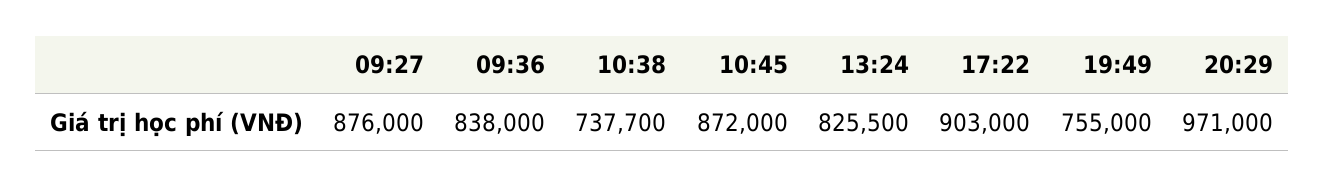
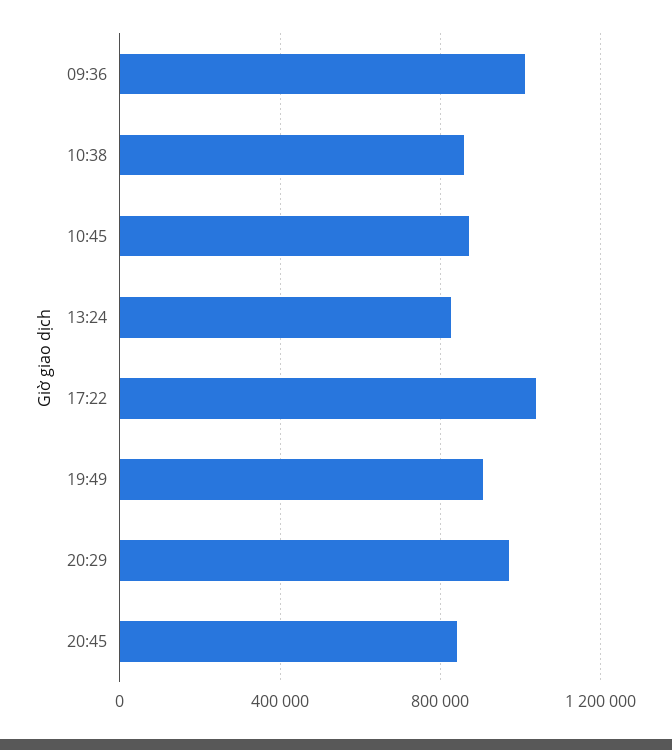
09:27: 876000 -> none
09:36: 838000 -> 1000000
10:38: 737700 -> 850000
17:22: 903000 -> 1050000
19:49: 755000 -> 900000
20:45: none -> 850000

